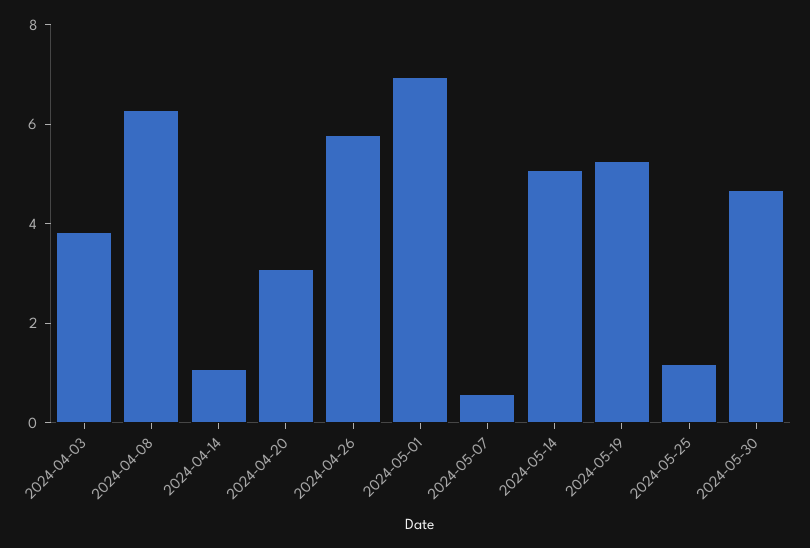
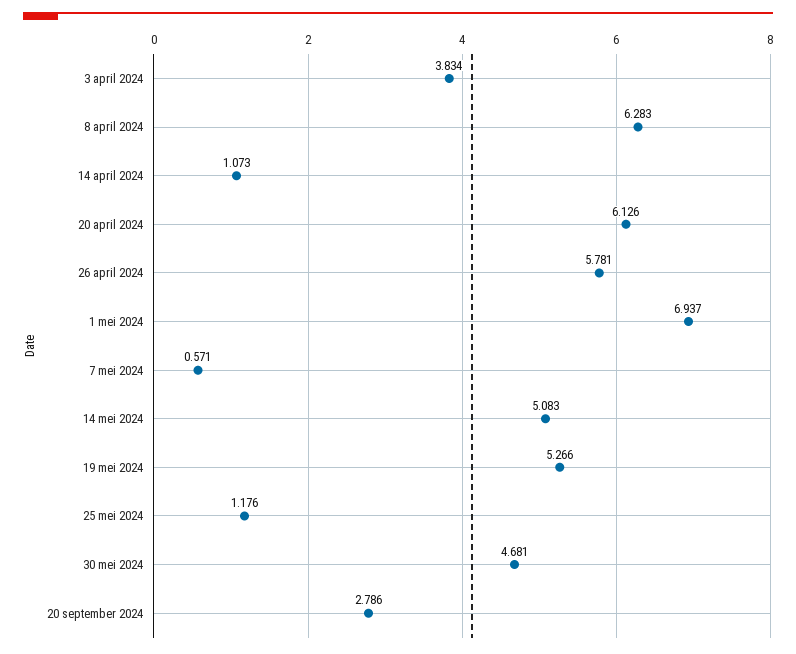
2024-04-20: 3 -> 6.126
20 september 2024: none -> 2.786

